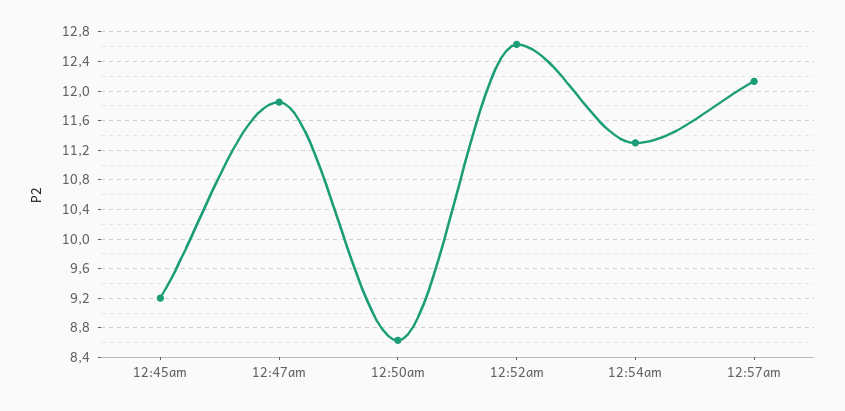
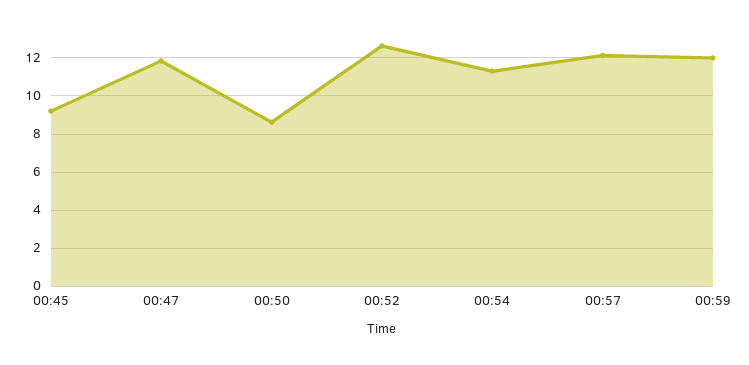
00:59: none -> 12

